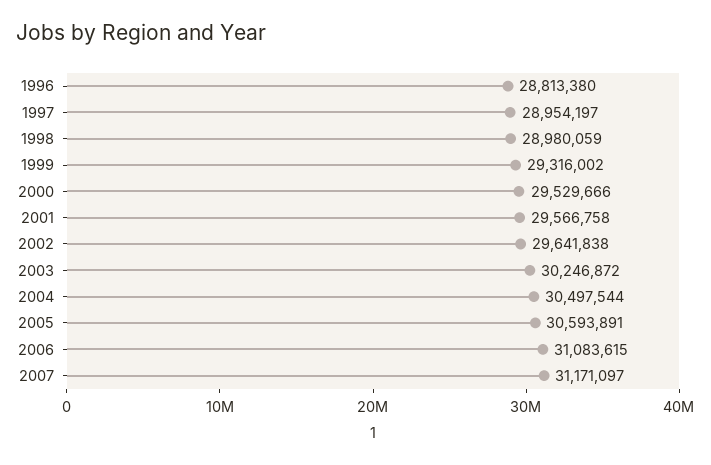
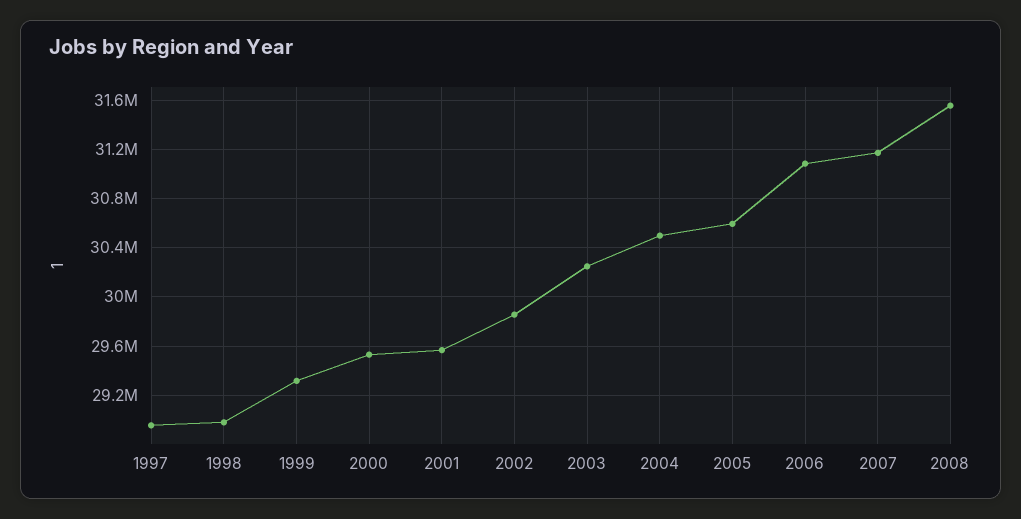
1996: 28813380 -> none
2002: 29641838 -> 29850000
2008: none -> 31550000

